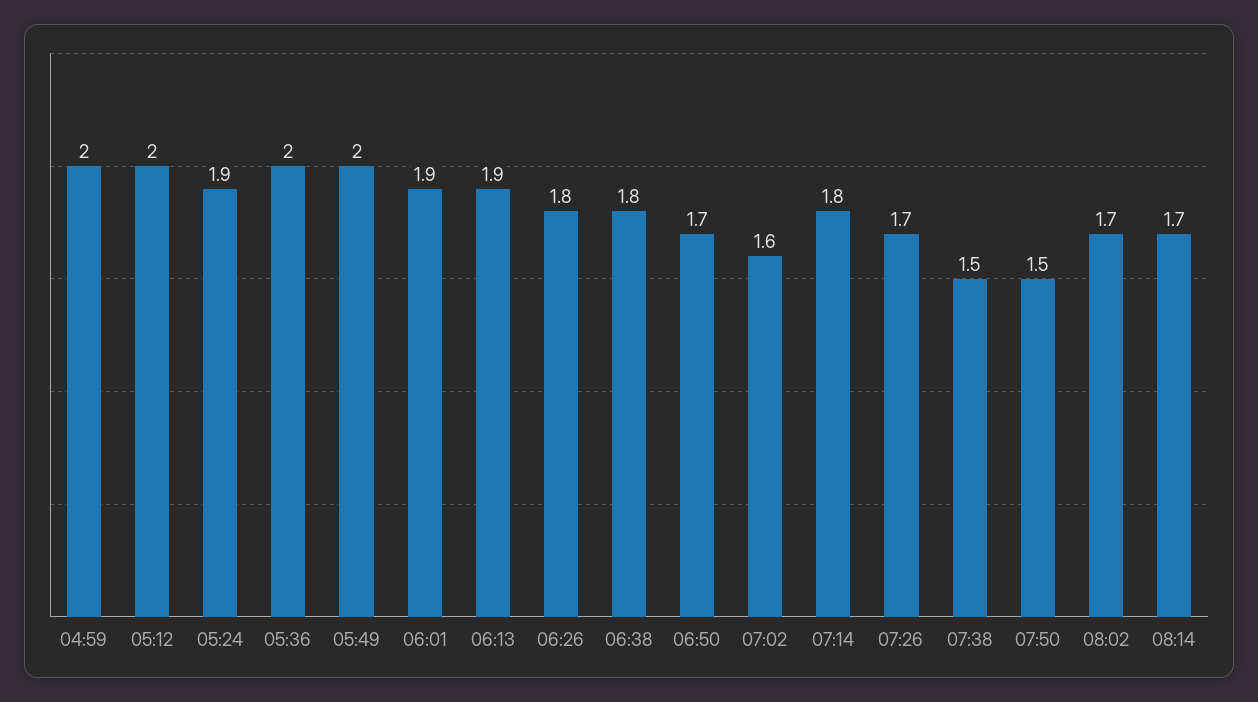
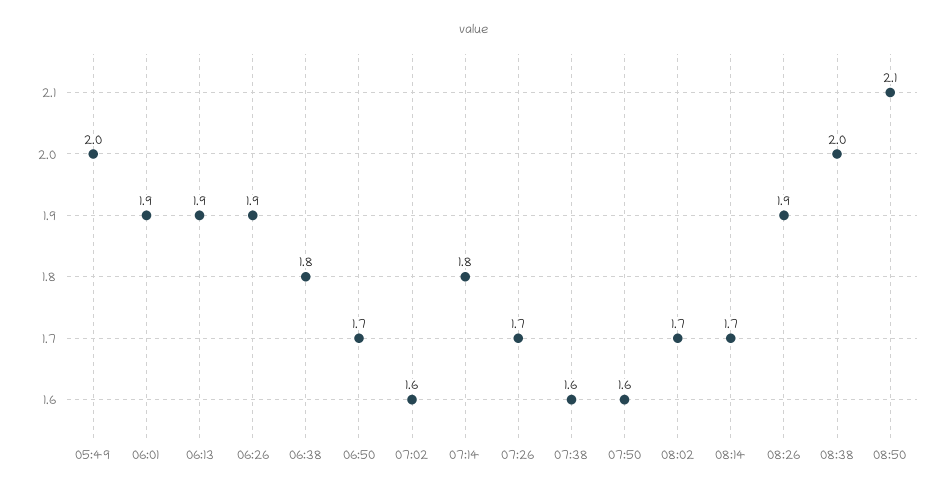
04:59: 2 -> none
05:12: 2 -> none
05:24: 1.9 -> none
05:36: 2 -> none
06:26: 1.8 -> 1.9
07:38: 1.5 -> 1.6
07:50: 1.5 -> 1.6
08:26: none -> 1.9
08:38: none -> 2
08:50: none -> 2.1

